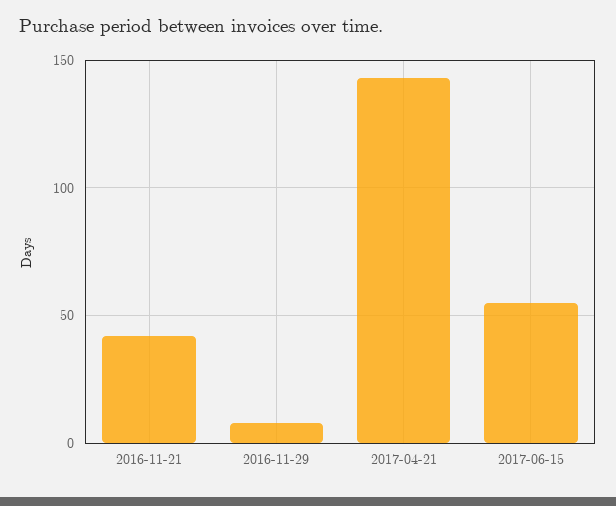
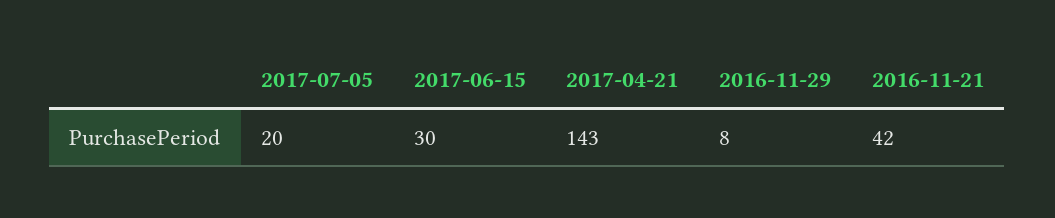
2017-06-15: 55 -> 30
2017-07-05: none -> 20

